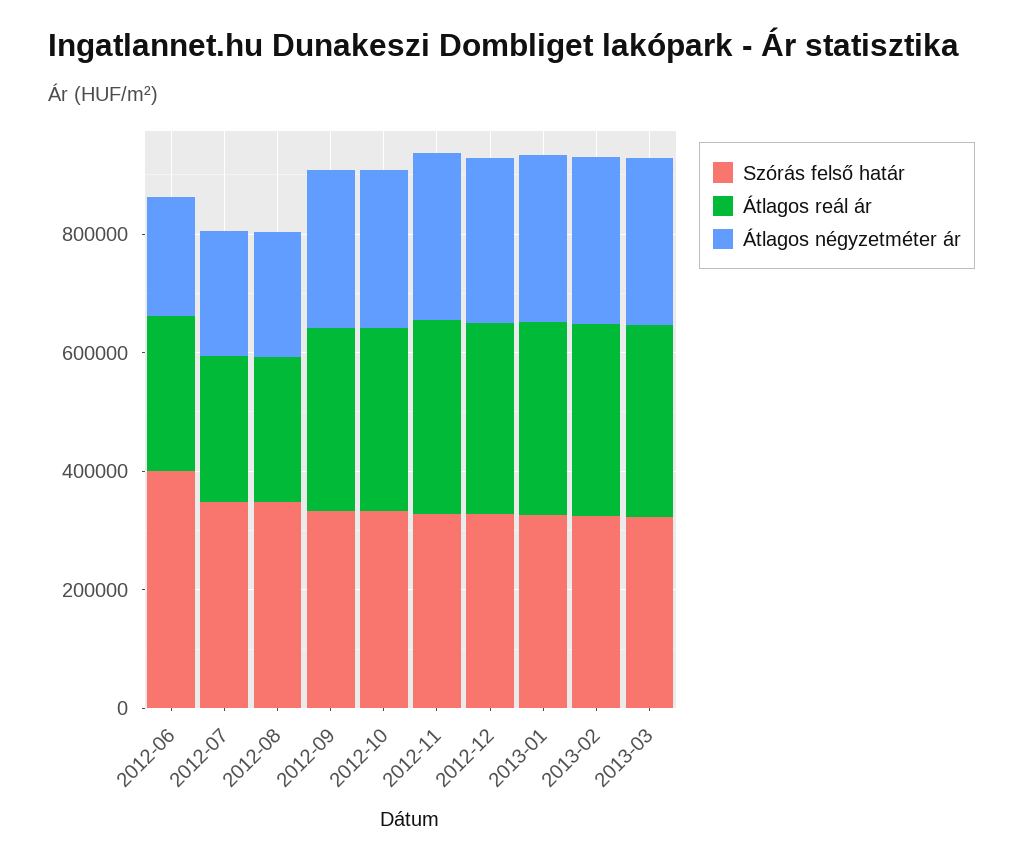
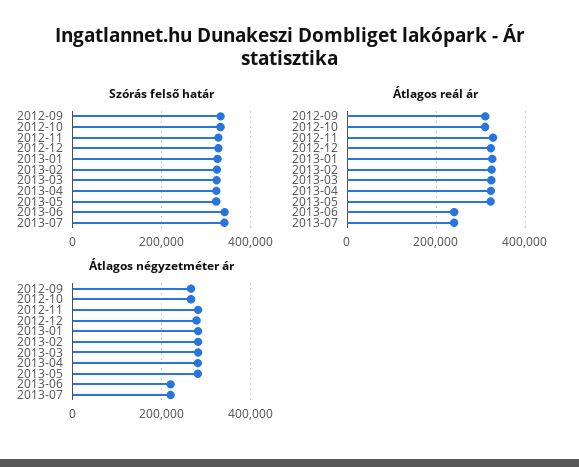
Szórás felső határ, 2012-06: 400000 -> none
Átlagos reál ár, 2012-06: 250000 -> none
Átlagos négyzetméter ár, 2012-06: 200000 -> none
Szórás felső határ, 2012-07: 350000 -> none
Átlagos reál ár, 2012-07: 250000 -> none
Átlagos négyzetméter ár, 2012-07: 200000 -> none
Szórás felső határ, 2012-08: 350000 -> none
Átlagos reál ár, 2012-08: 250000 -> none
Átlagos négyzetméter ár, 2012-08: 200000 -> none
Szórás felső határ, 2013-04: none -> 320000
Szórás felső határ, 2013-05: none -> 320000
Szórás felső határ, 2013-06: none -> 340000
Szórás felső határ, 2013-07: none -> 340000
Átlagos reál ár, 2013-04: none -> 320000
Átlagos reál ár, 2013-05: none -> 320000
Átlagos reál ár, 2013-06: none -> 240000
Átlagos reál ár, 2013-07: none -> 240000
Átlagos négyzetméter ár, 2013-04: none -> 280000
Átlagos négyzetméter ár, 2013-05: none -> 280000
Átlagos négyzetméter ár, 2013-06: none -> 220000
Átlagos négyzetméter ár, 2013-07: none -> 220000

